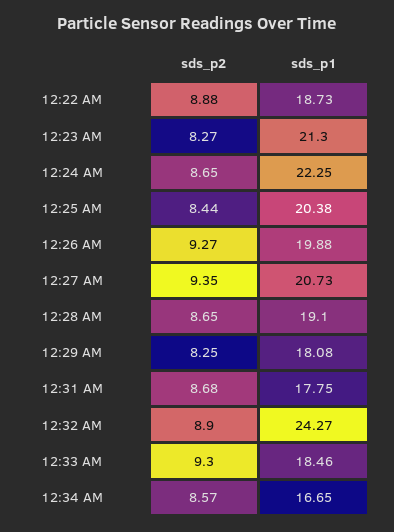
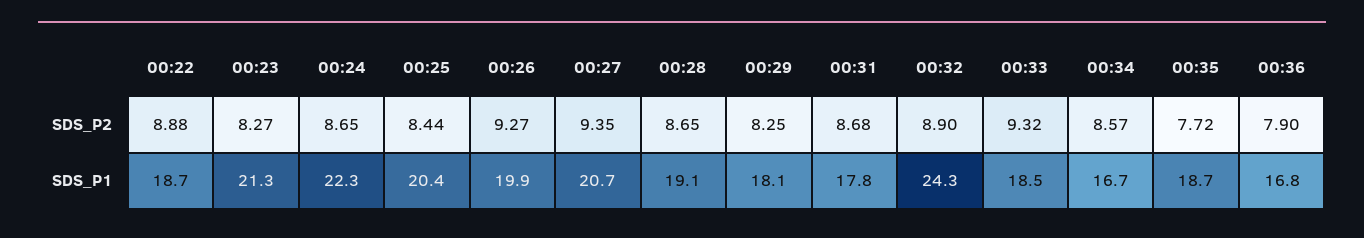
sds_p2, 12:33 AM: 9.3 -> 9.32
sds_p2, 00:35: none -> 7.72
sds_p2, 00:36: none -> 7.9
sds_p1, 00:35: none -> 18.7
sds_p1, 00:36: none -> 16.8

